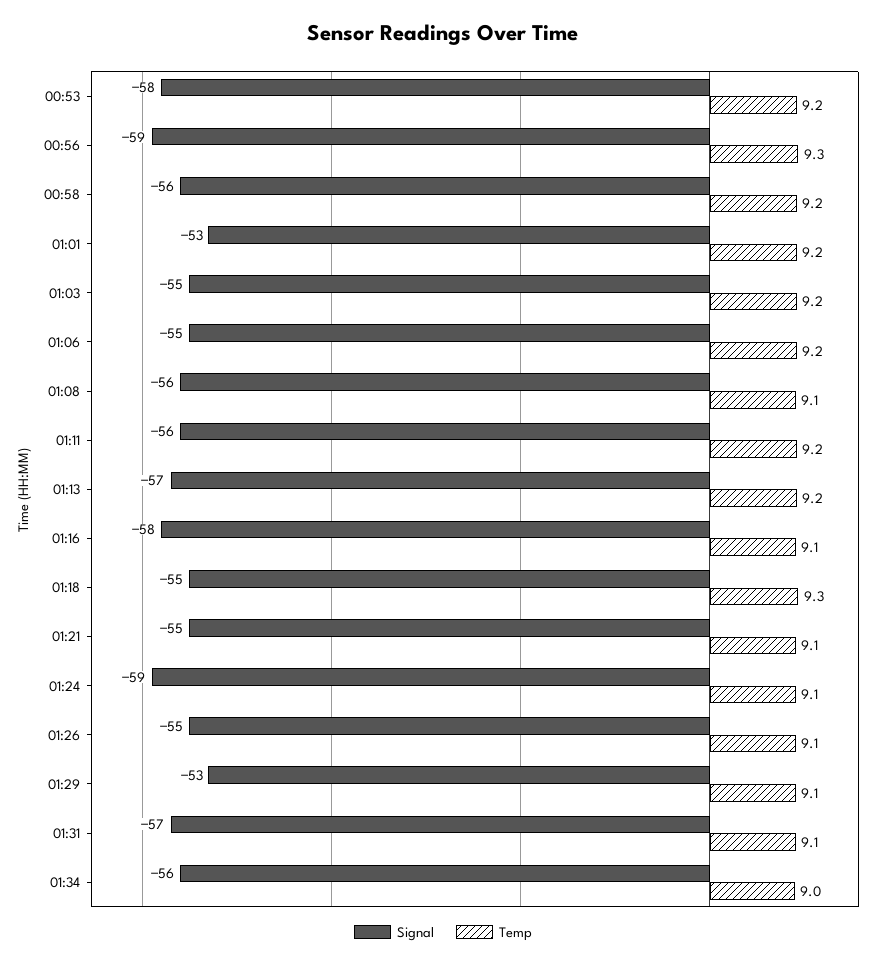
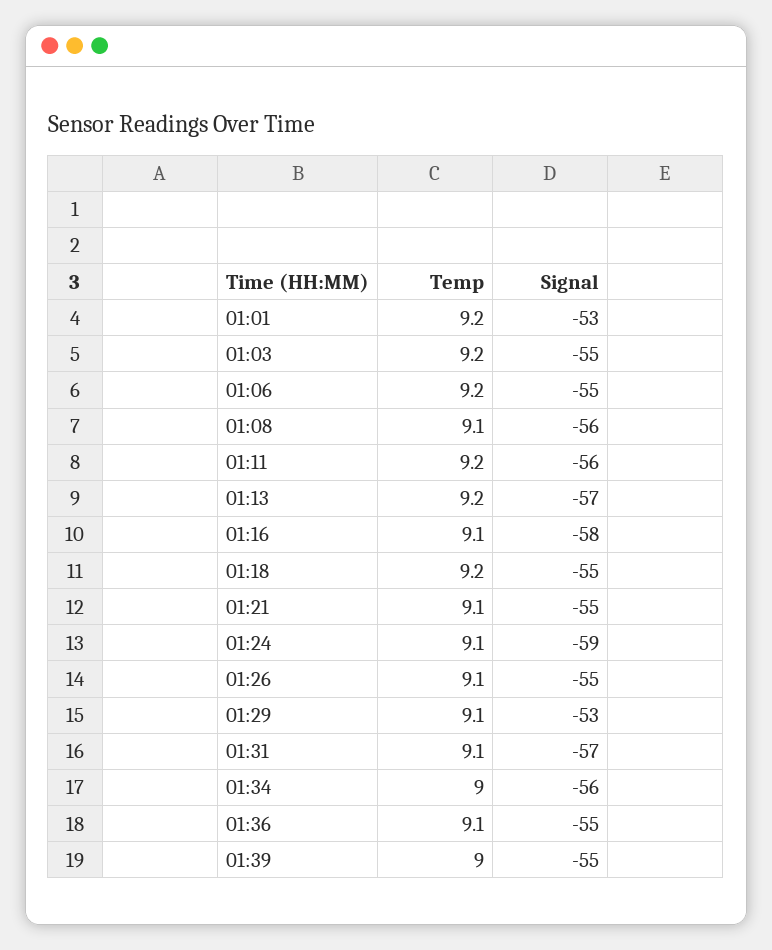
Signal, 00:53: -58 -> none
Temp, 00:53: 9.2 -> none
Signal, 00:56: -59 -> none
Temp, 00:56: 9.3 -> none
Signal, 00:58: -56 -> none
Temp, 00:58: 9.2 -> none
Temp, 01:18: 9.3 -> 9.2
Temp, 01:36: none -> 9.1
Signal, 01:36: none -> -55
Temp, 01:39: none -> 9
Signal, 01:39: none -> -55

